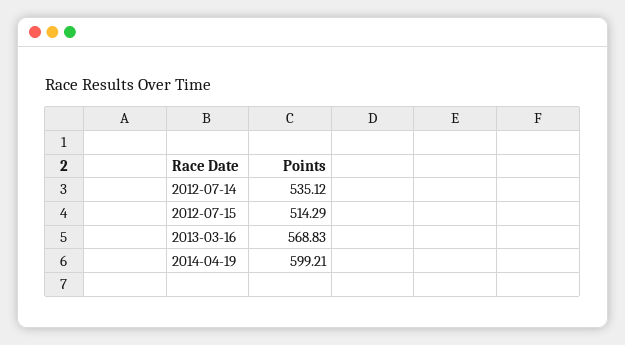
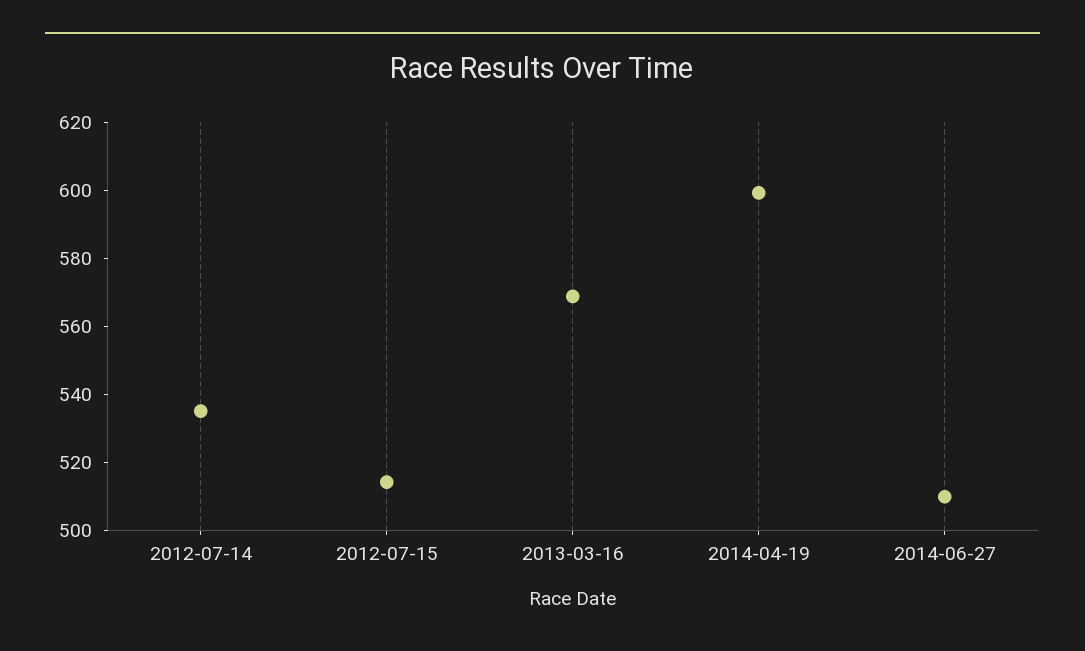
2014-06-27: none -> 510

